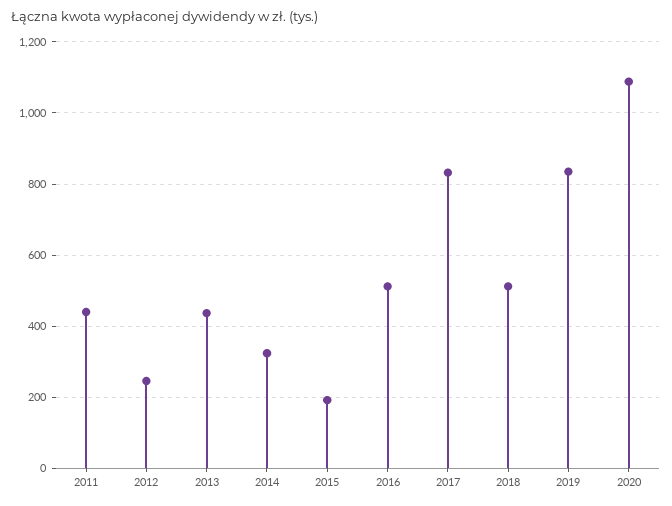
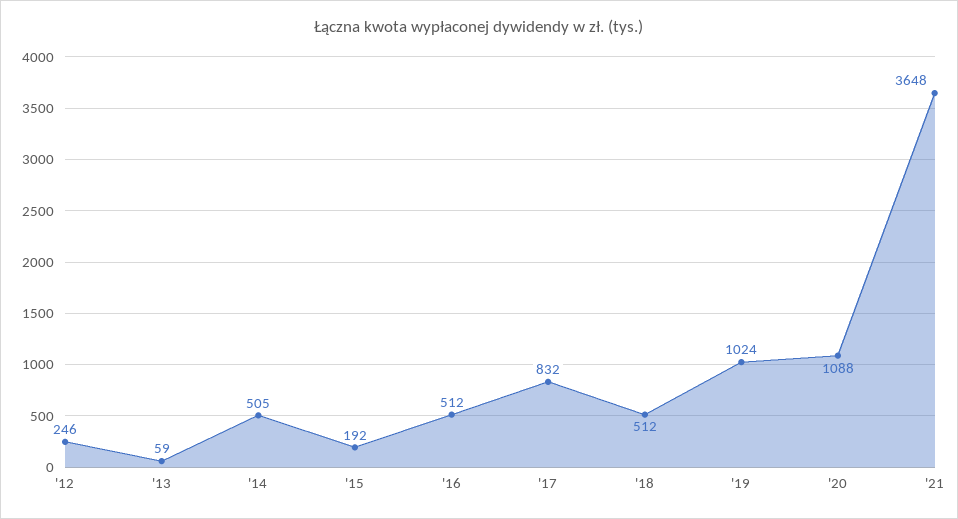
2011: 440 -> none
2013: 440 -> 59
2014: 320 -> 505
2019: 840 -> 1024
'21: none -> 3648

